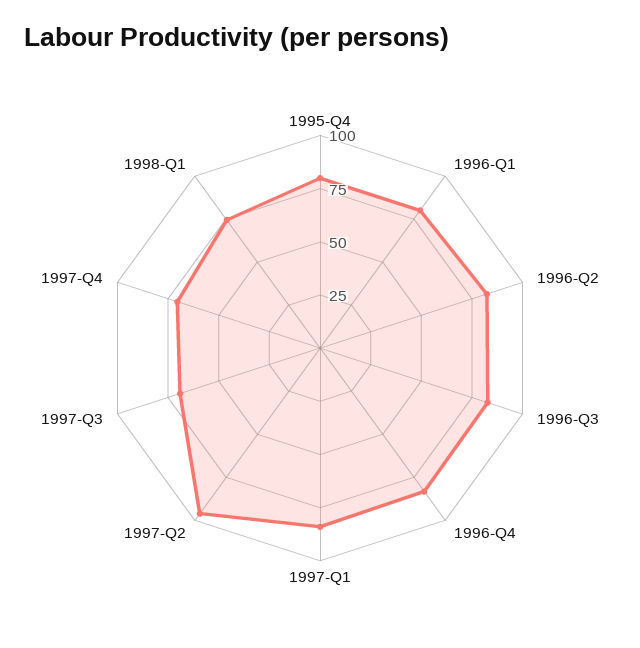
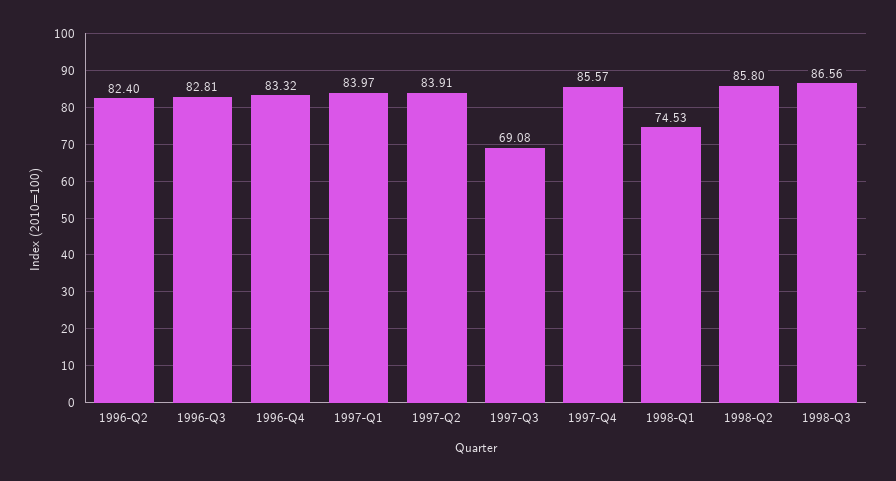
1995-Q4: 80 -> none
1996-Q1: 80 -> none
1997-Q2: 95 -> 83.91
1997-Q4: 70 -> 85.57
1998-Q2: none -> 85.8
1998-Q3: none -> 86.56

